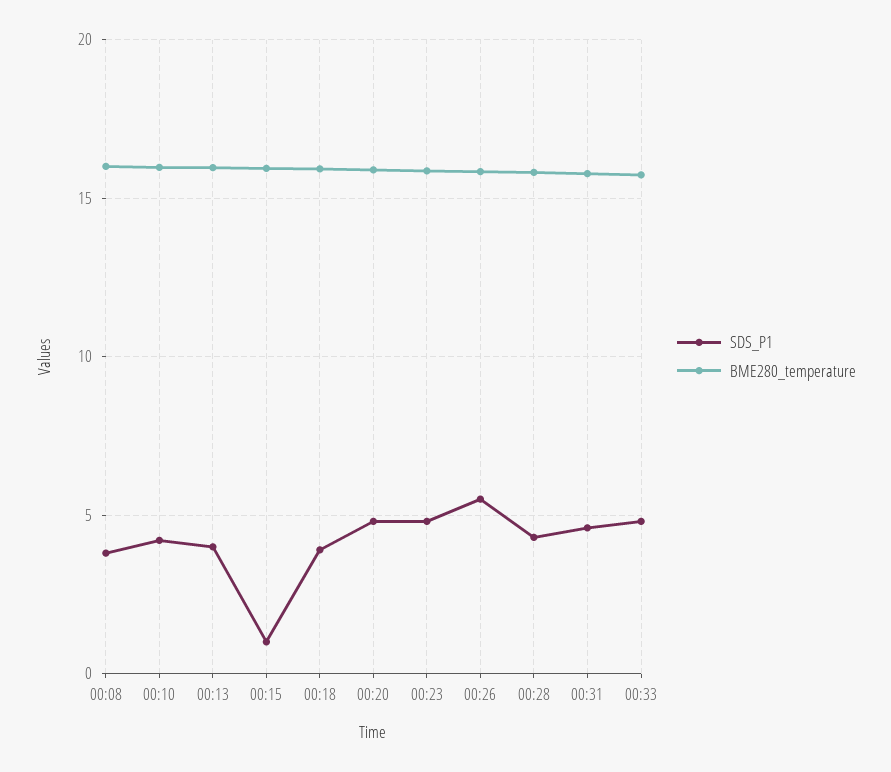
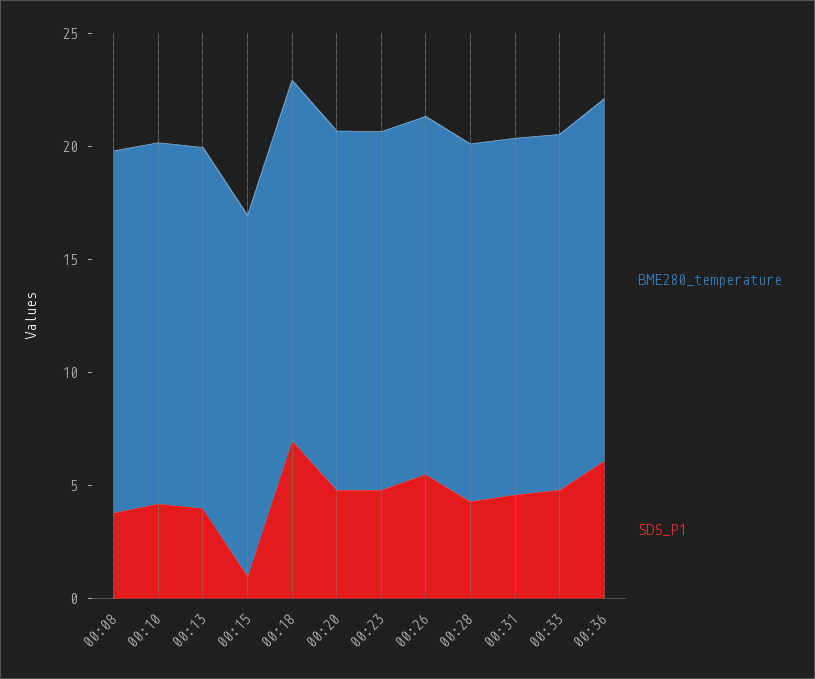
SDS_P1, 00:18: 4 -> 7
BME280_temperature, 00:36: none -> 16
SDS_P1, 00:36: none -> 6

